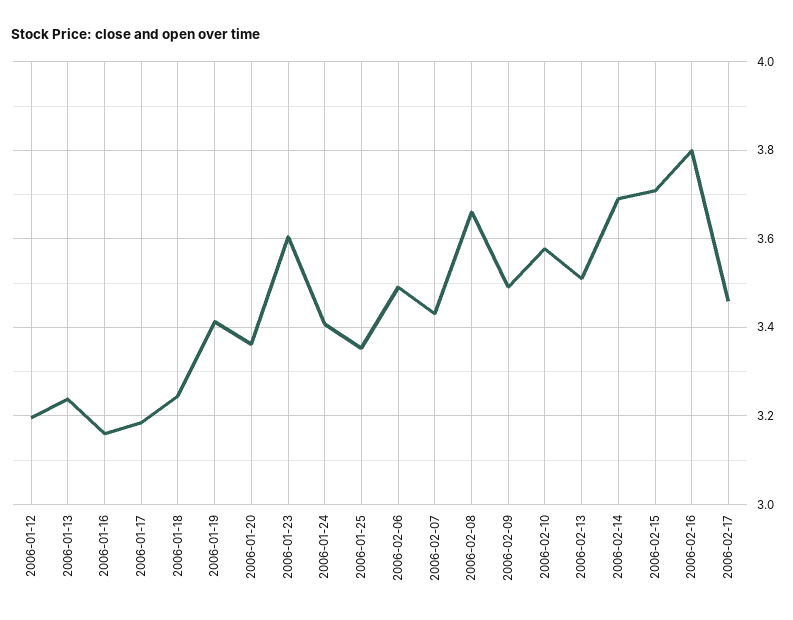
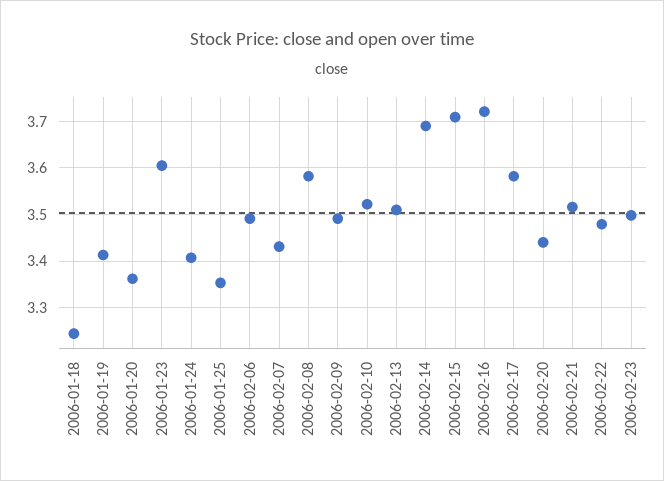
2006-01-12: 3.2 -> none
2006-01-13: 3.24 -> none
2006-01-16: 3.16 -> none
2006-01-17: 3.18 -> none
2006-02-08: 3.66 -> 3.58
2006-02-10: 3.58 -> 3.52
2006-02-16: 3.8 -> 3.72
2006-02-17: 3.46 -> 3.58
2006-02-20: none -> 3.44
2006-02-21: none -> 3.52
2006-02-22: none -> 3.48
2006-02-23: none -> 3.5

